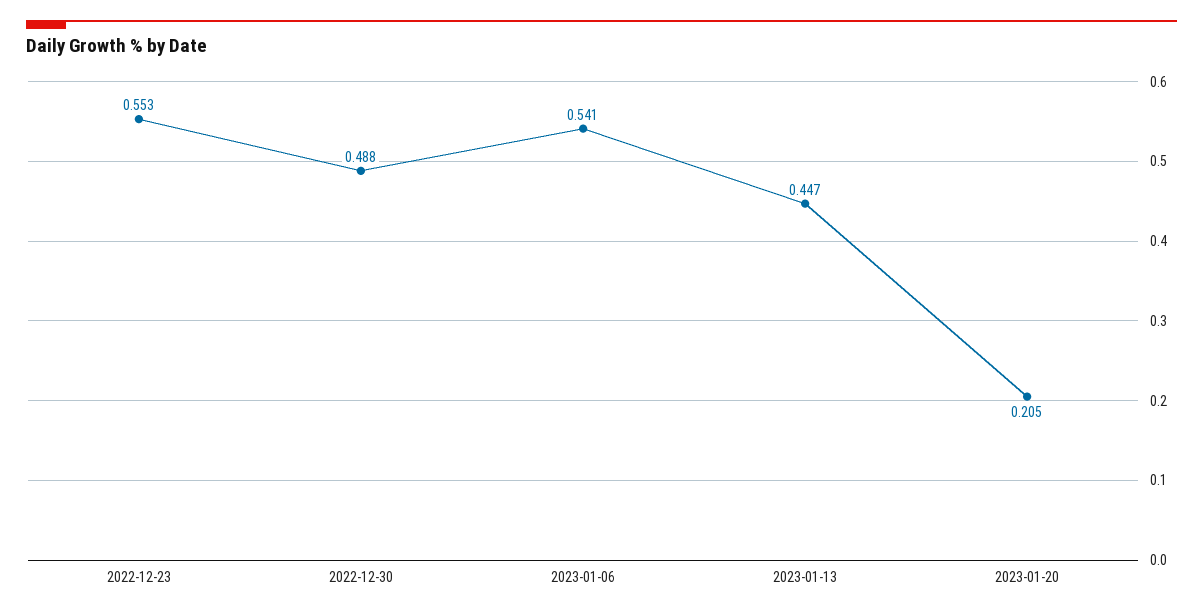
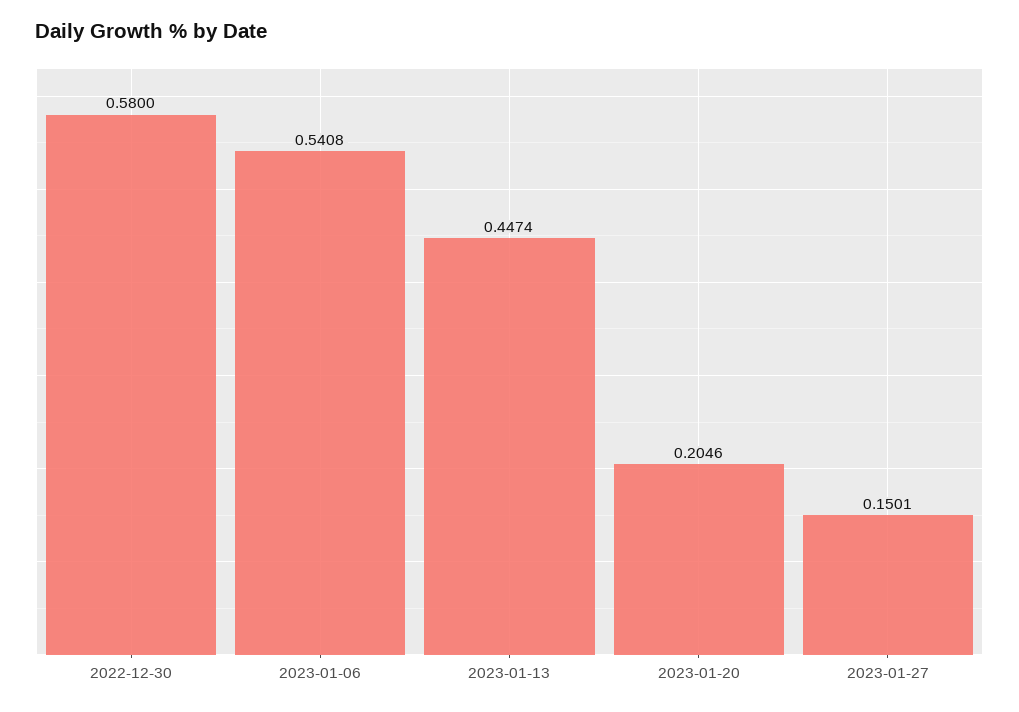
2022-12-23: 0.553 -> none
2022-12-30: 0.488 -> 0.58
2023-01-27: none -> 0.1501

